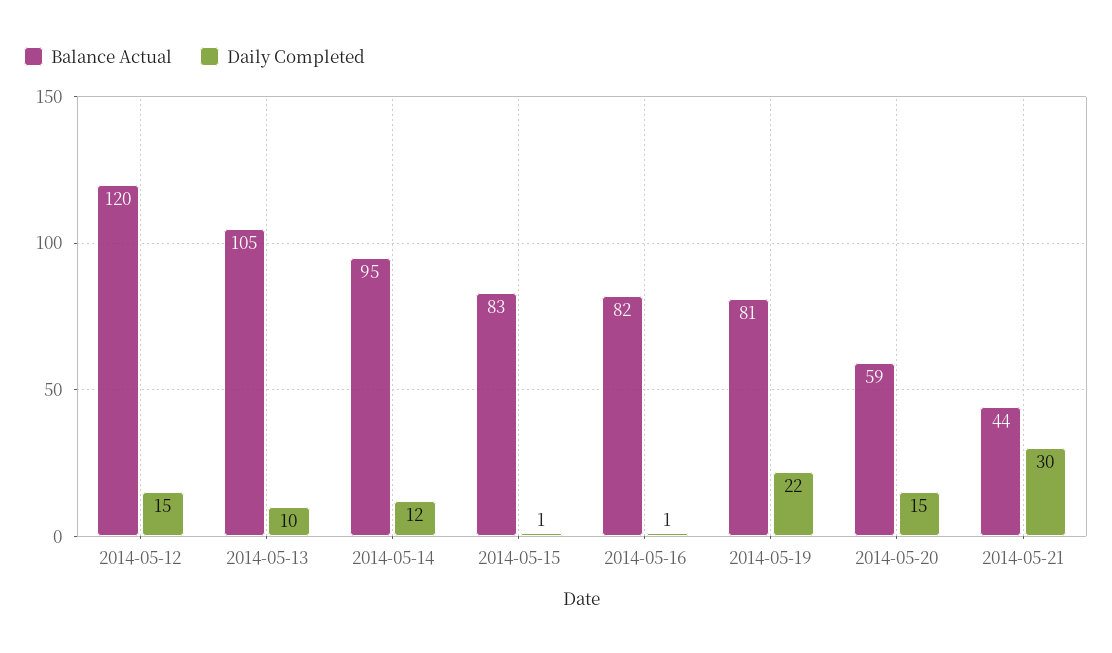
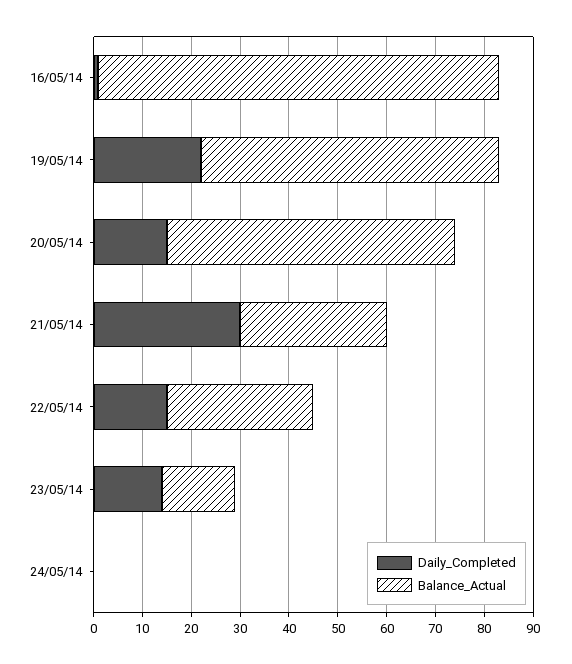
Balance Actual, 2014-05-12: 120 -> none
Daily Completed, 2014-05-12: 15 -> none
Balance Actual, 2014-05-13: 105 -> none
Daily Completed, 2014-05-13: 10 -> none
Balance Actual, 2014-05-14: 95 -> none
Daily Completed, 2014-05-14: 12 -> none
Balance Actual, 2014-05-15: 83 -> none
Daily Completed, 2014-05-15: 1 -> none
Balance Actual, 2014-05-19: 81 -> 60
Balance Actual, 2014-05-21: 44 -> 30
Daily Completed, 22/05/14: none -> 15
Balance Actual, 22/05/14: none -> 30
Daily Completed, 23/05/14: none -> 15
Balance Actual, 23/05/14: none -> 15
Daily Completed, 24/05/14: none -> 0
Balance Actual, 24/05/14: none -> 0

